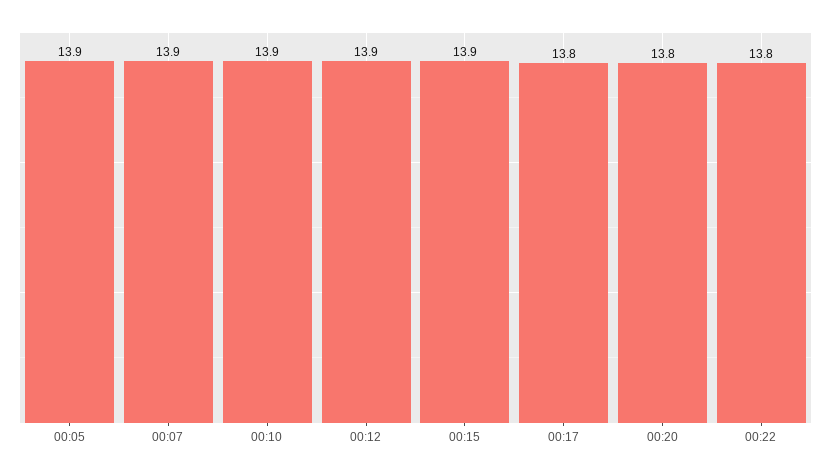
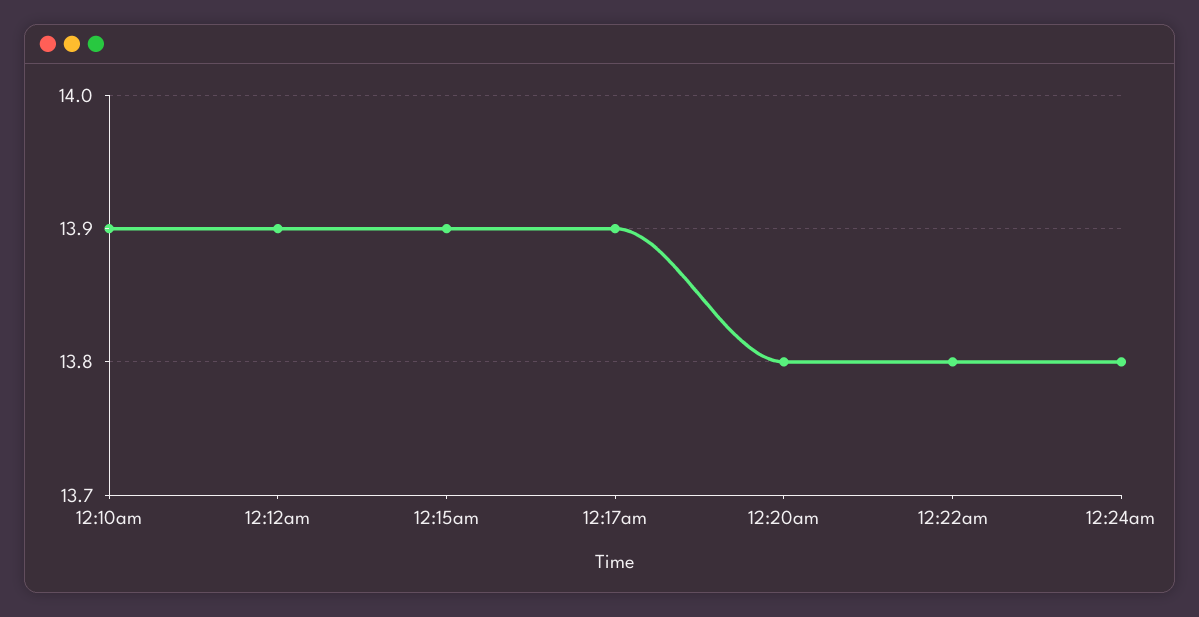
00:05: 13.9 -> none
00:07: 13.9 -> none
00:17: 13.8 -> 13.9
12:24am: none -> 13.8

